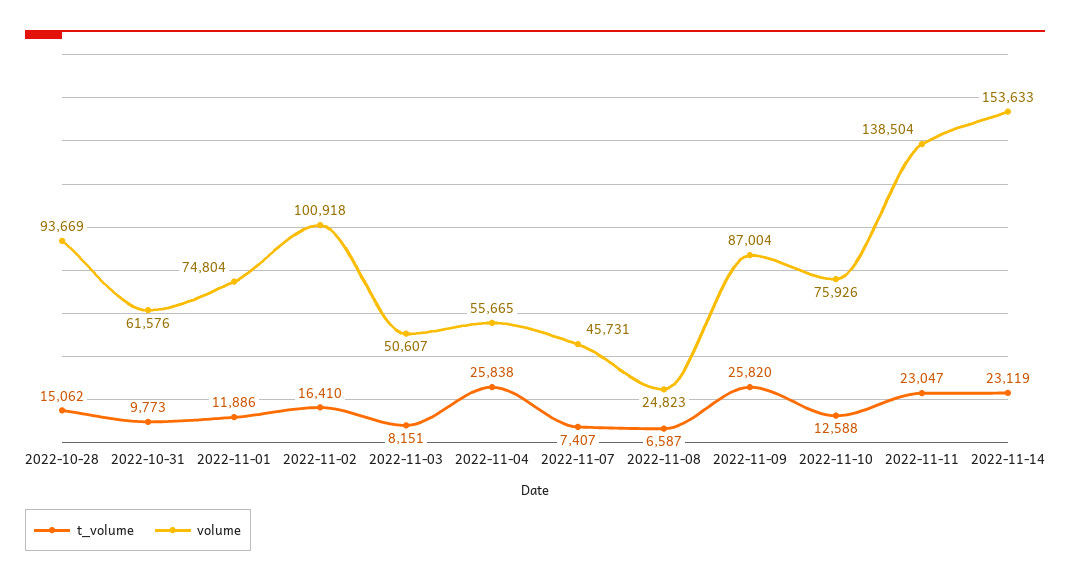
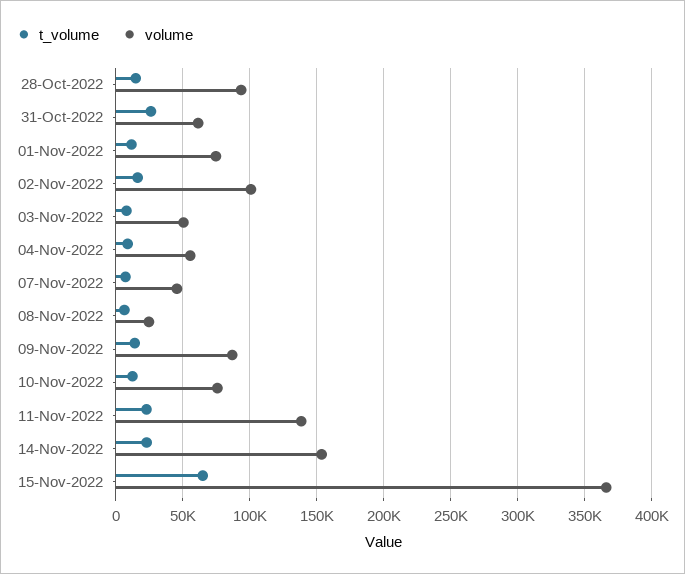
t_volume, 2022-10-31: 9773 -> 25000
t_volume, 2022-11-04: 25838 -> 10000
t_volume, 2022-11-09: 25820 -> 15000
t_volume, 15-Nov-2022: none -> 65000
volume, 15-Nov-2022: none -> 365000

